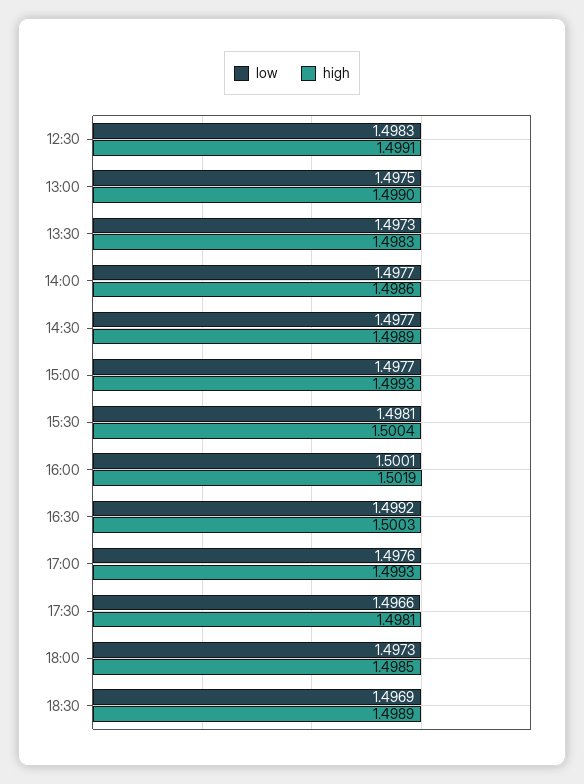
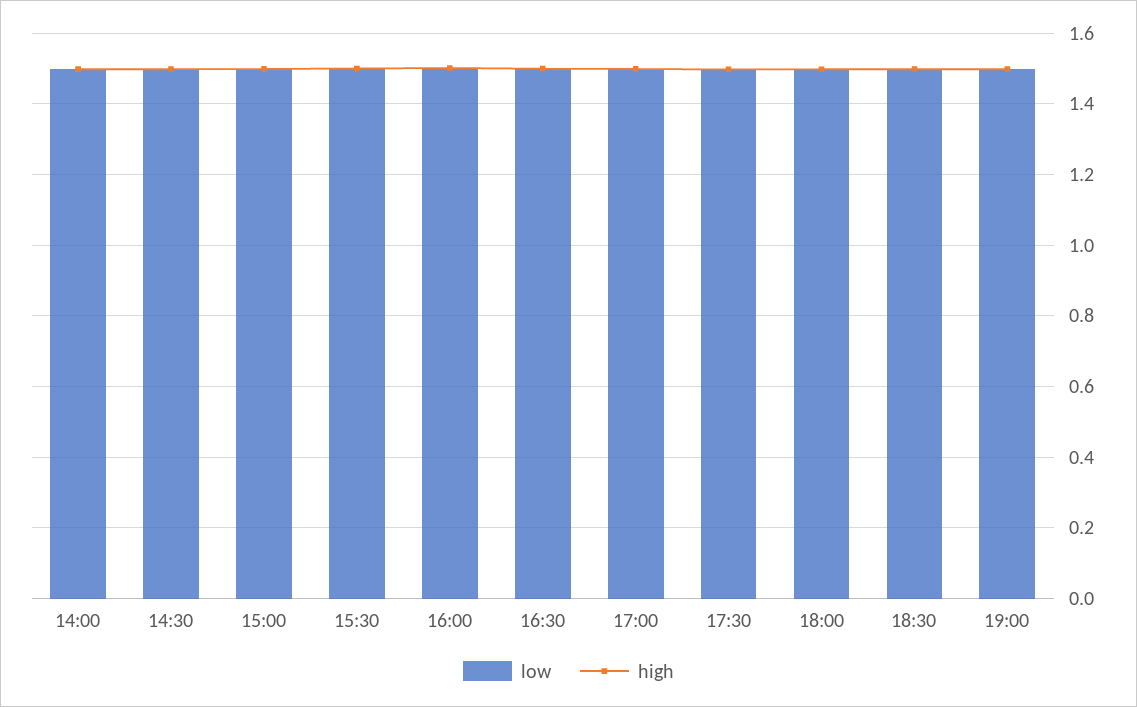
low, 12:30: 1.4983 -> none
high, 12:30: 1.4991 -> none
low, 13:00: 1.4975 -> none
high, 13:00: 1.499 -> none
low, 13:30: 1.4973 -> none
high, 13:30: 1.4983 -> none
low, 19:00: none -> 1.5
high, 19:00: none -> 1.5

